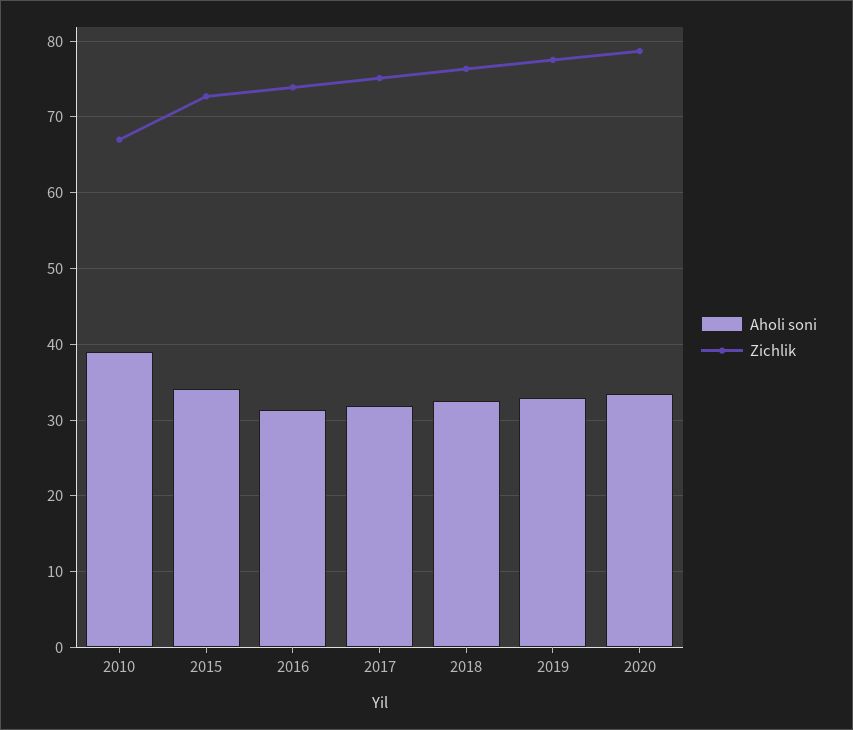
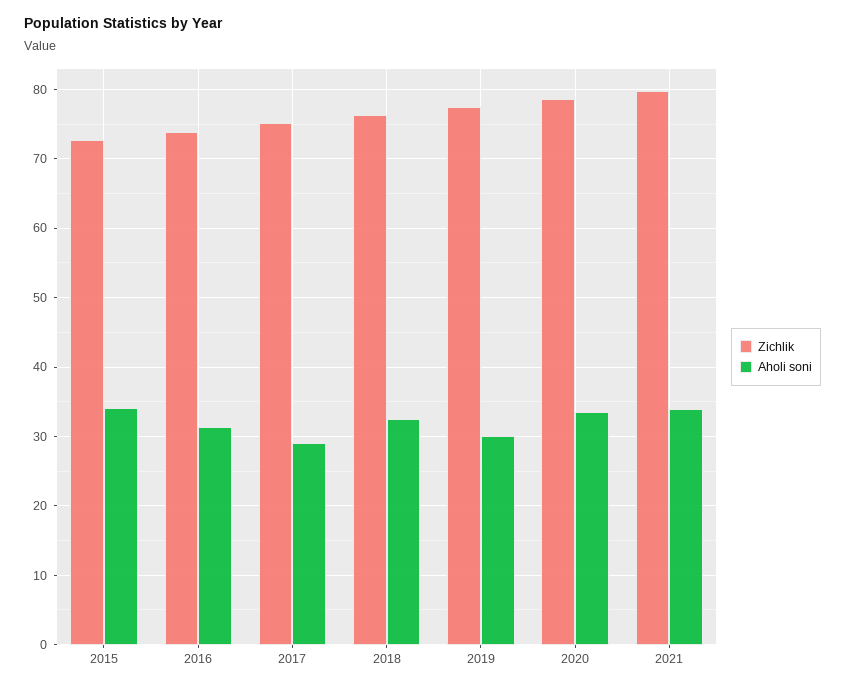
Aholi soni, 2010: 39 -> none
Zichlik, 2010: 67 -> none
Aholi soni, 2017: 32 -> 29
Aholi soni, 2019: 33 -> 30
Zichlik, 2021: none -> 80
Aholi soni, 2021: none -> 34

